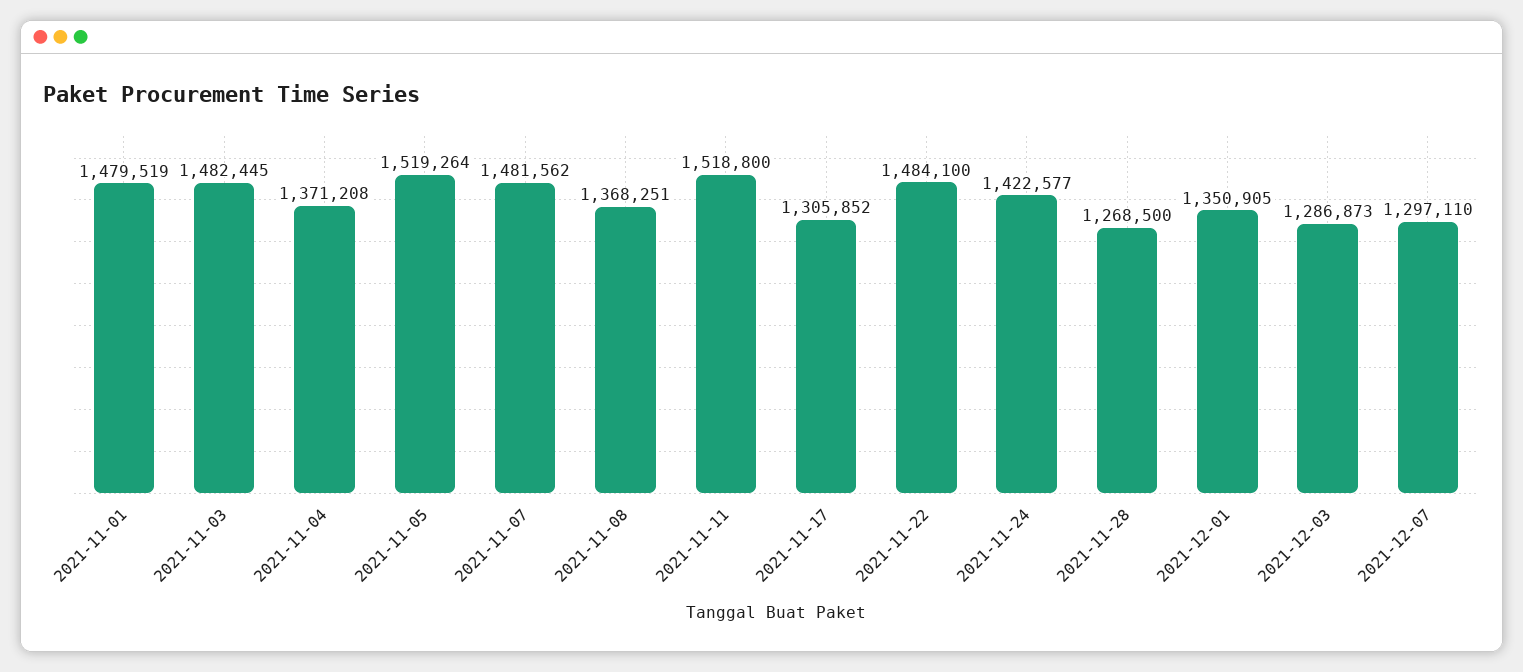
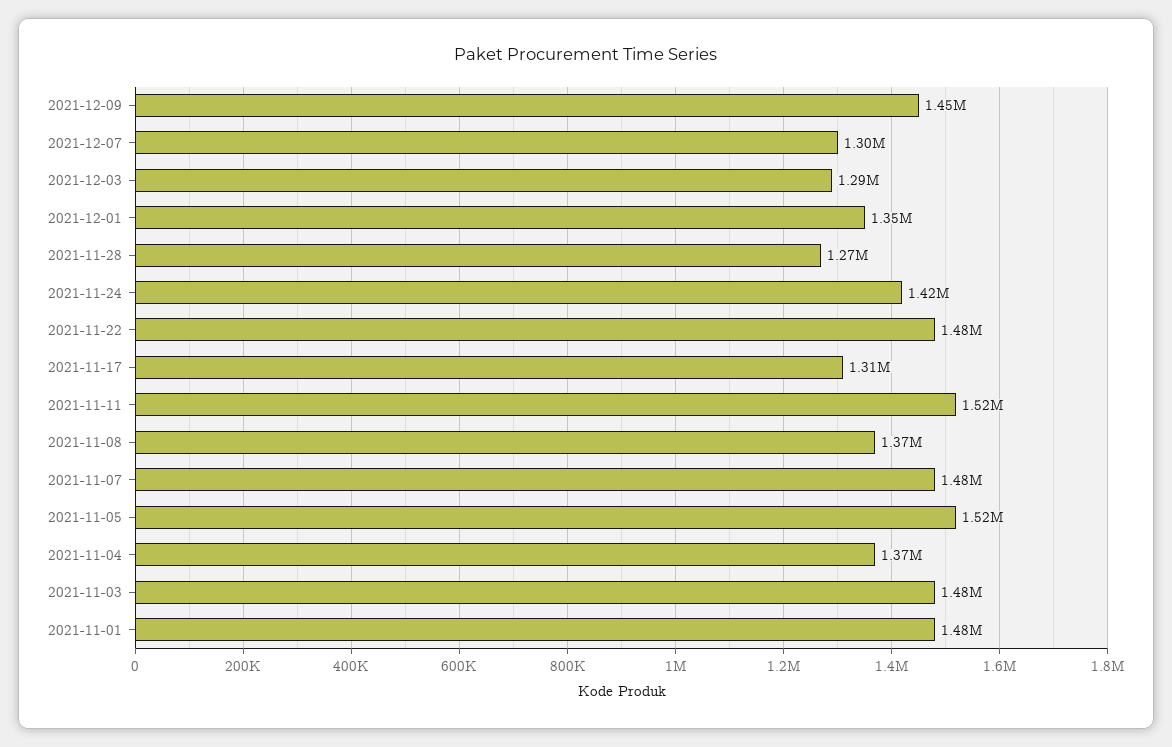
2021-12-09: none -> 1450000

